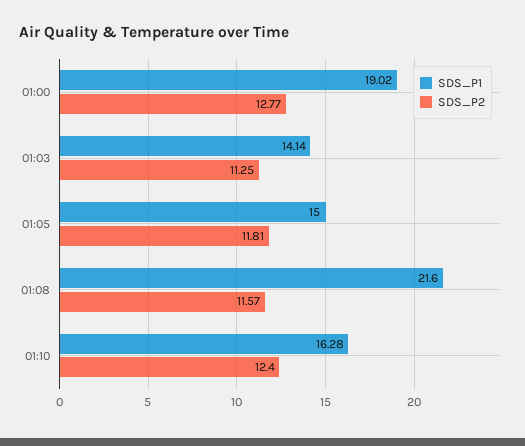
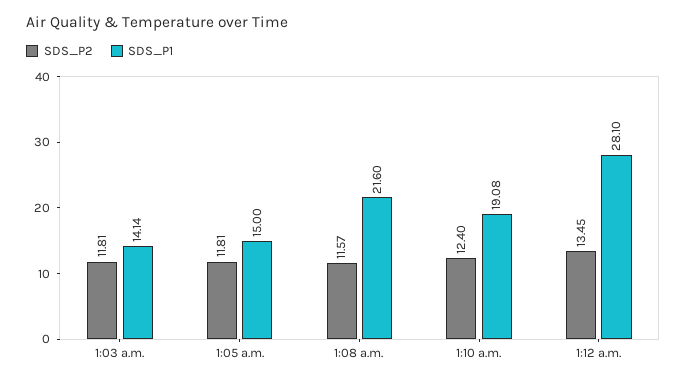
SDS_P1, 01:00: 19.02 -> none
SDS_P2, 01:00: 12.77 -> none
SDS_P2, 01:03: 11.25 -> 11.81
SDS_P1, 01:10: 16.28 -> 19.08
SDS_P2, 1:12 a.m.: none -> 13.45
SDS_P1, 1:12 a.m.: none -> 28.1

